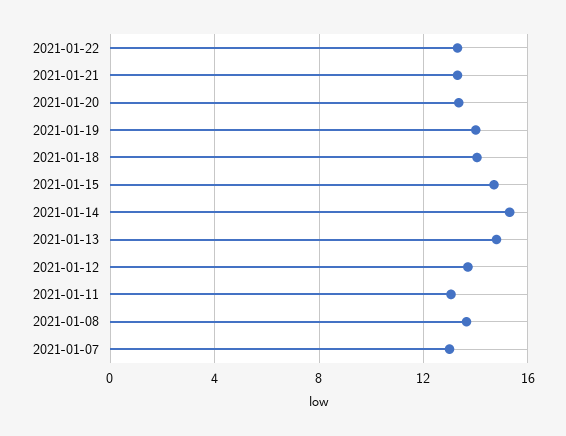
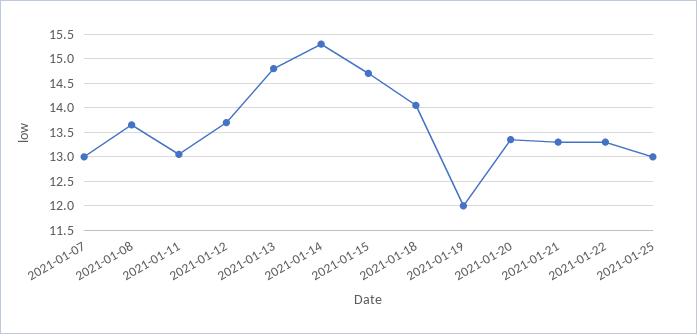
2021-01-19: 14 -> 12
2021-01-25: none -> 13

